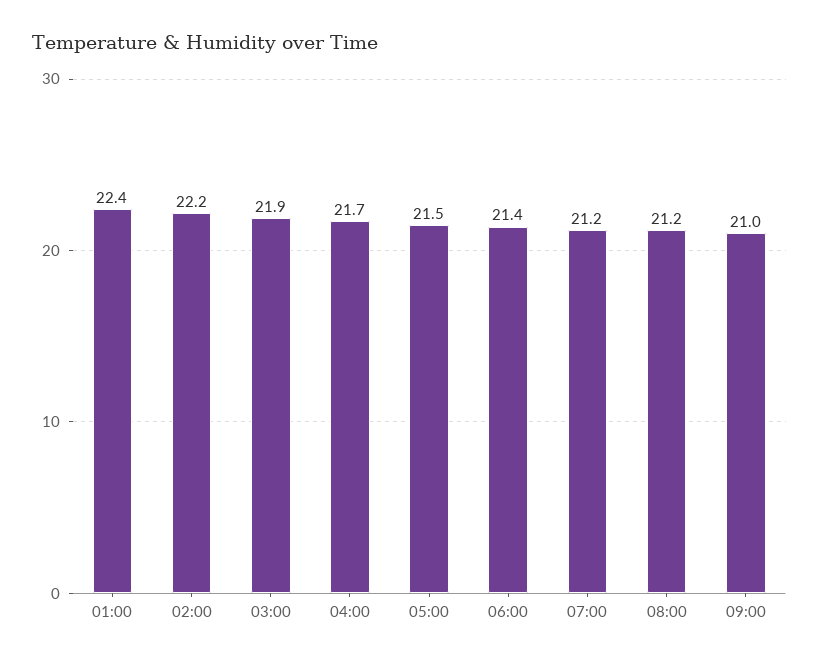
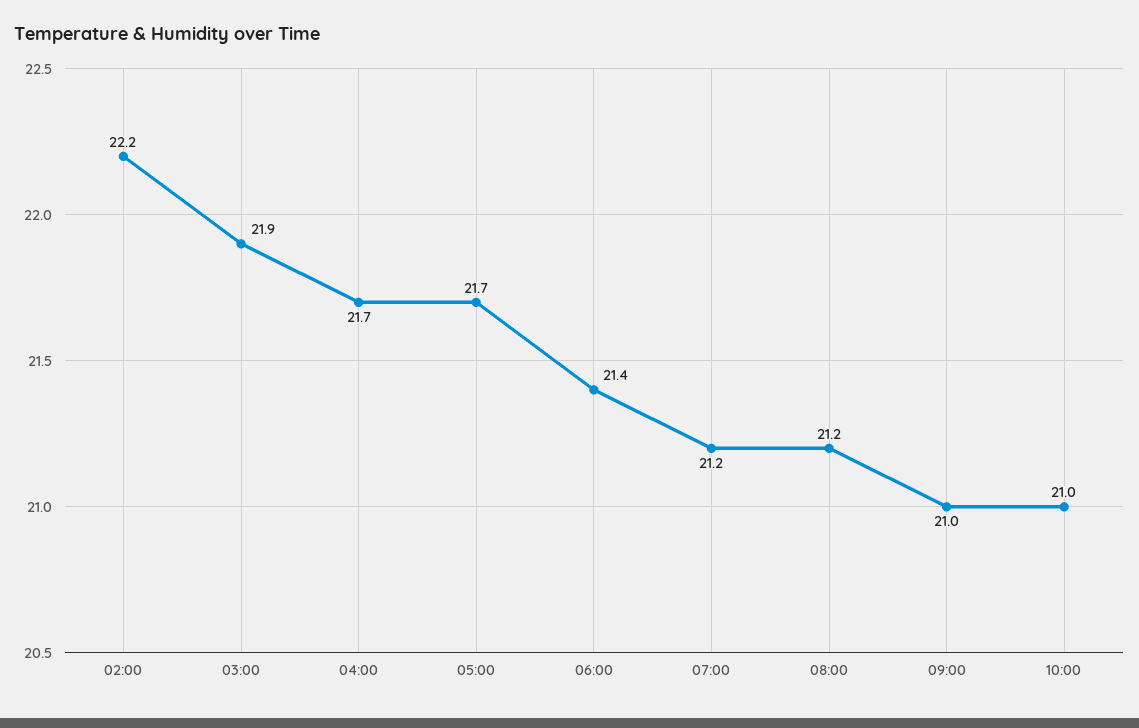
01:00: 22.4 -> none
05:00: 21.5 -> 21.7
10:00: none -> 21

